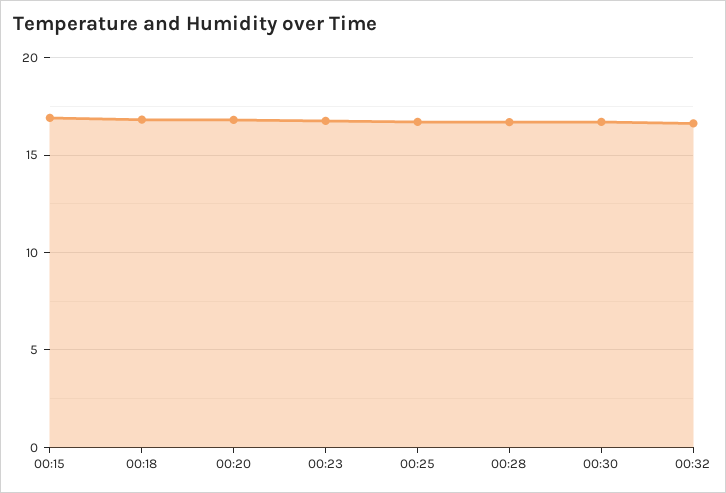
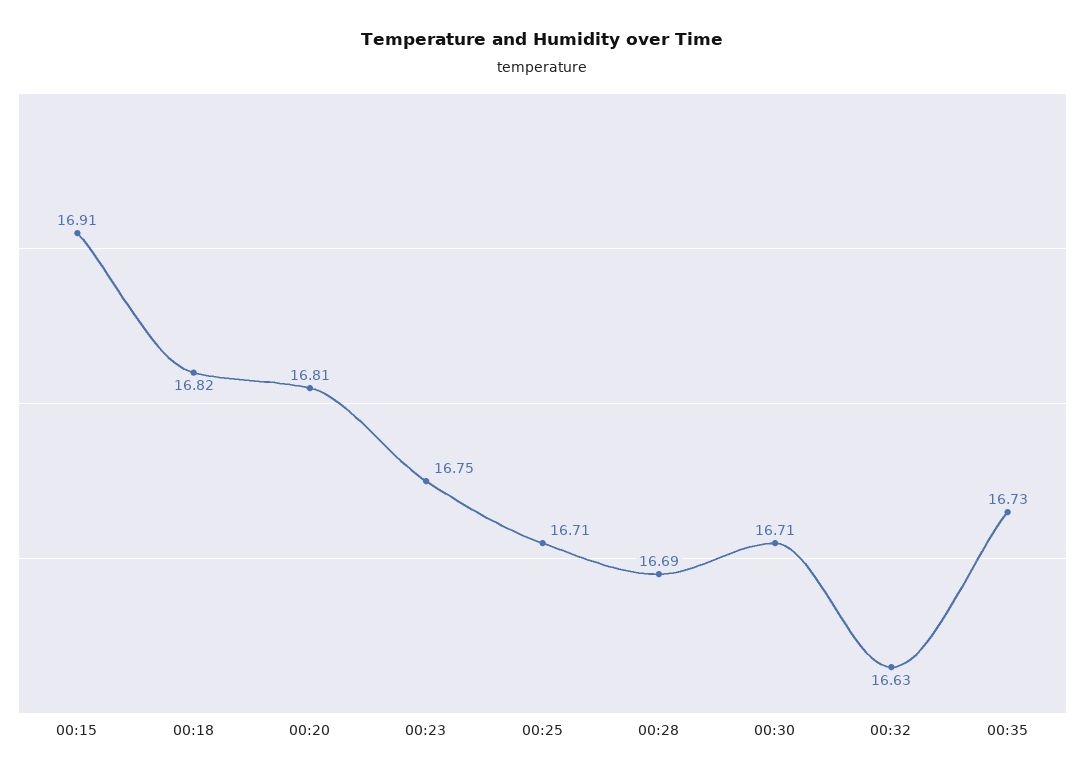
00:35: none -> 16.73

